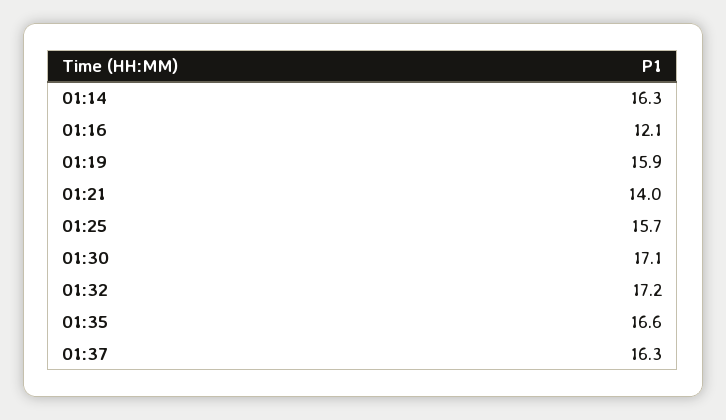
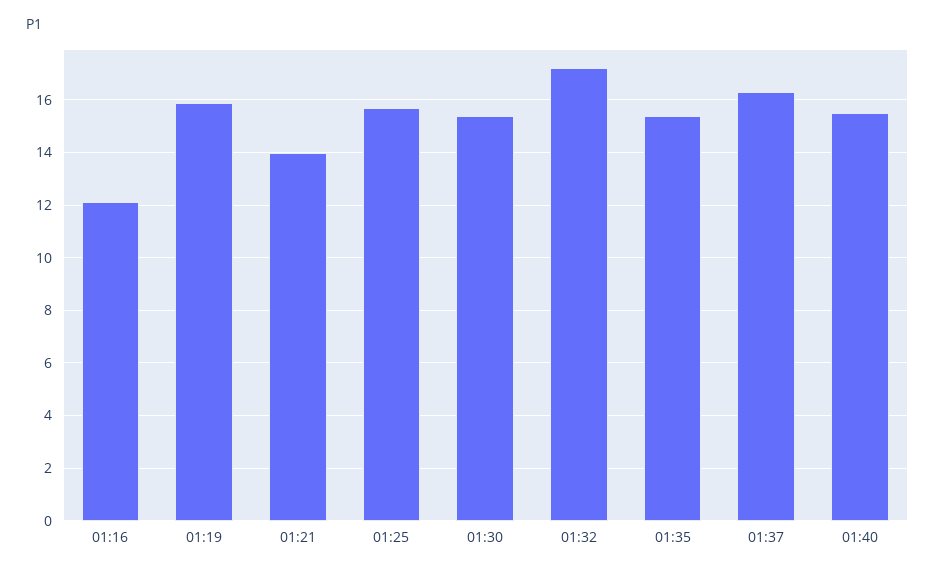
01:14: 16.3 -> none
01:30: 17.1 -> 15.5
01:35: 16.6 -> 15.5
01:40: none -> 15.5

